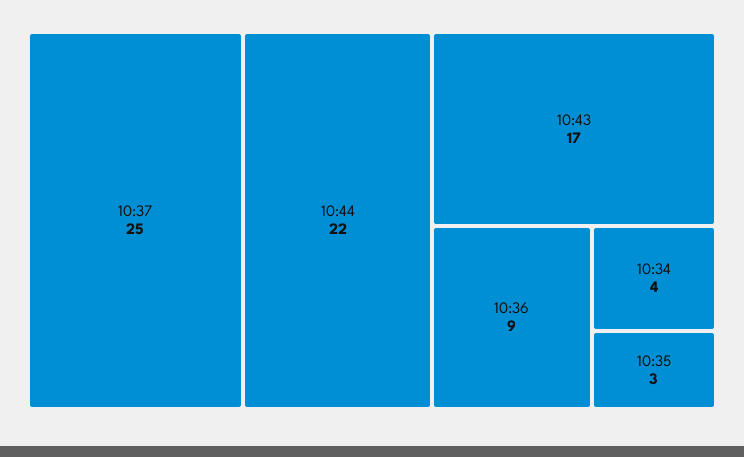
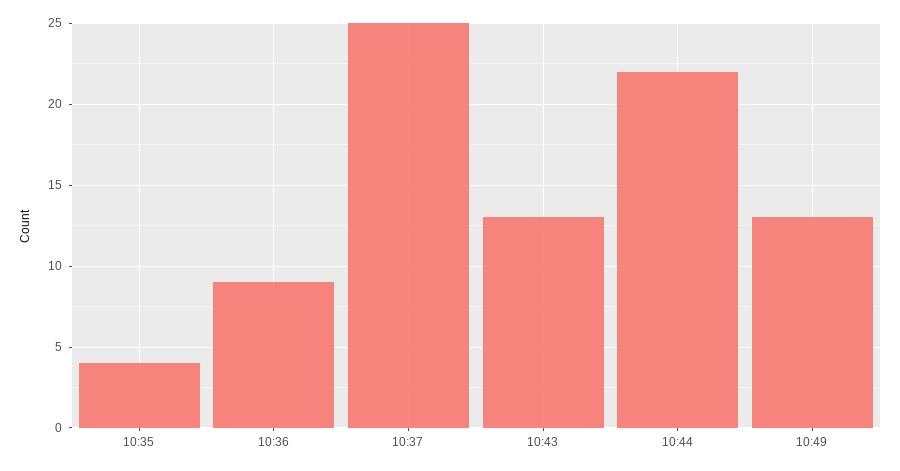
10:43: 17 -> 13
10:34: 4 -> none
10:35: 3 -> 4
10:49: none -> 13

